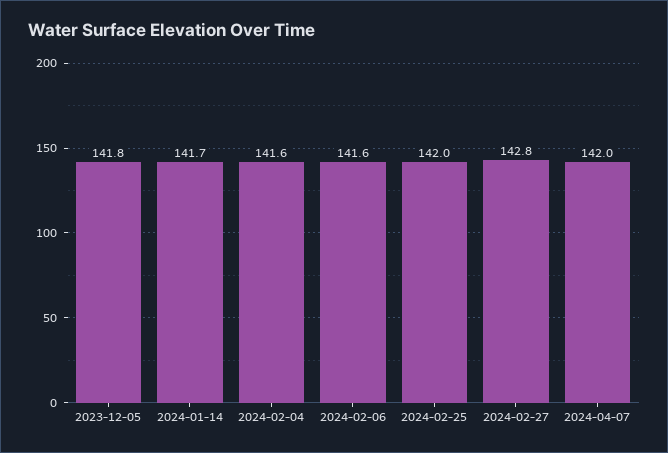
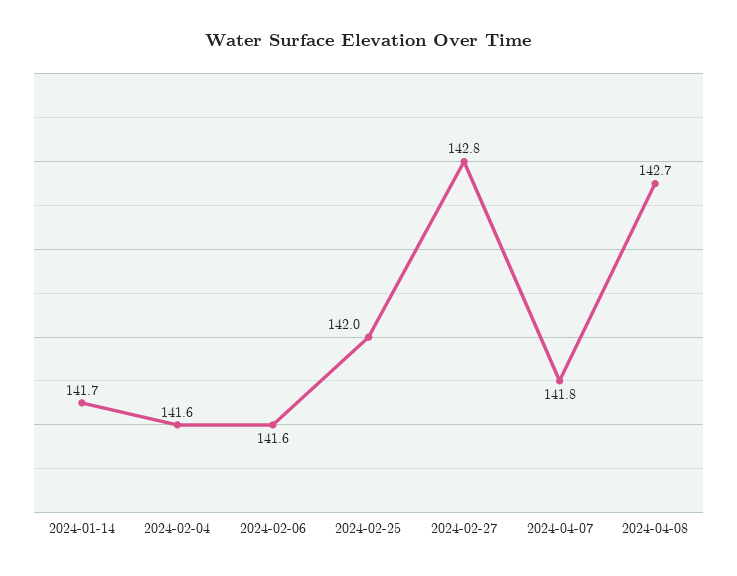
2023-12-05: 141.8 -> none
2024-04-07: 142 -> 141.8
2024-04-08: none -> 142.7

